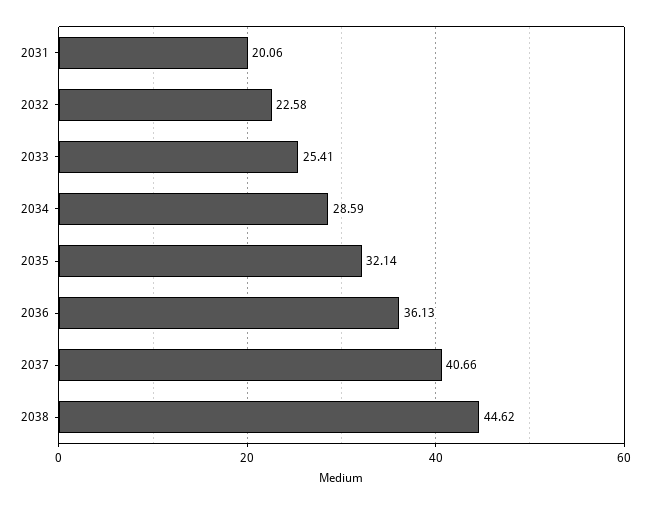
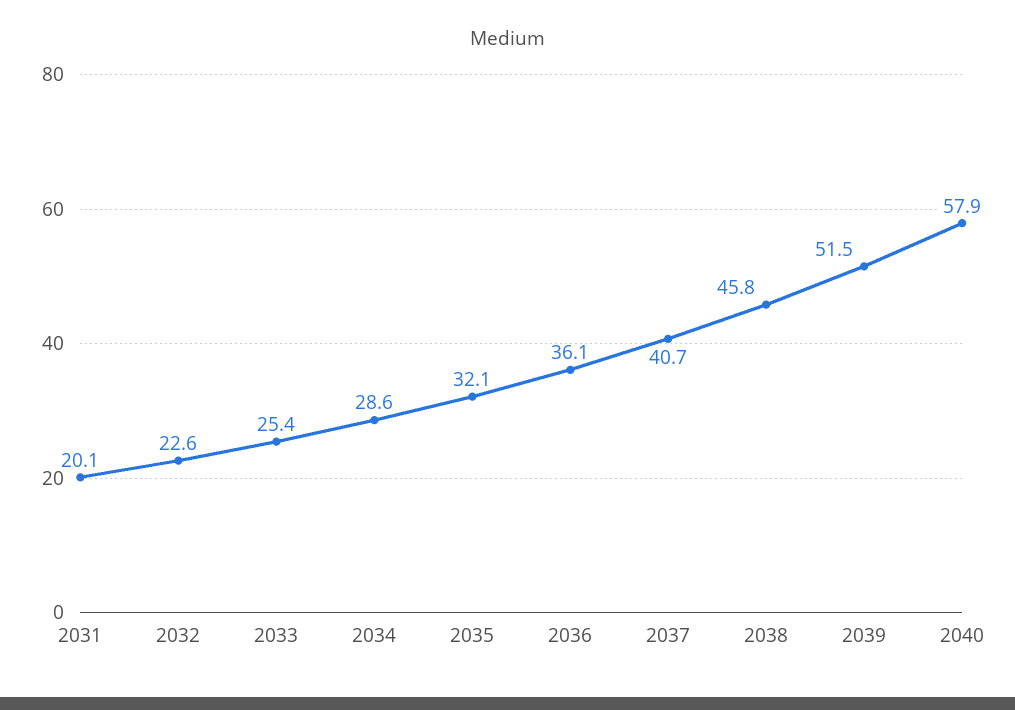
2038: 44.62 -> 45.8
2039: none -> 51.5
2040: none -> 57.9

